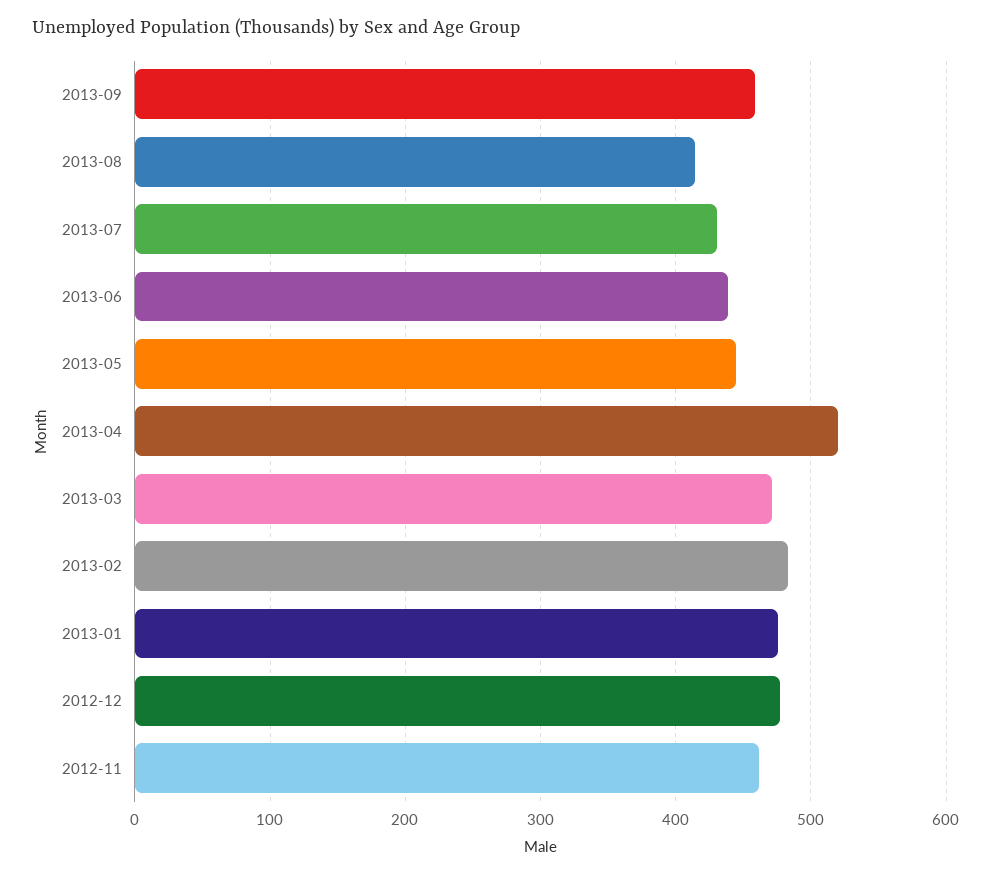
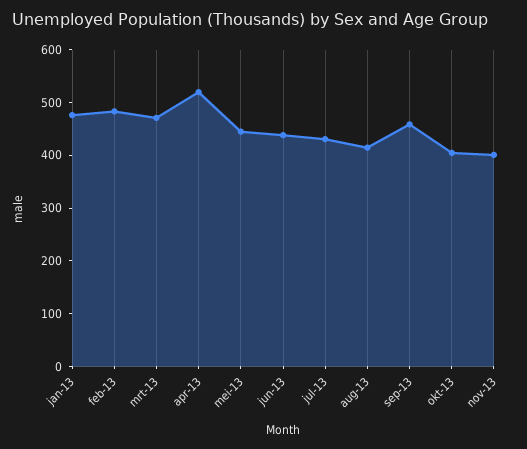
2012-12: 480 -> none
2012-11: 460 -> none
okt-13: none -> 400
nov-13: none -> 400

